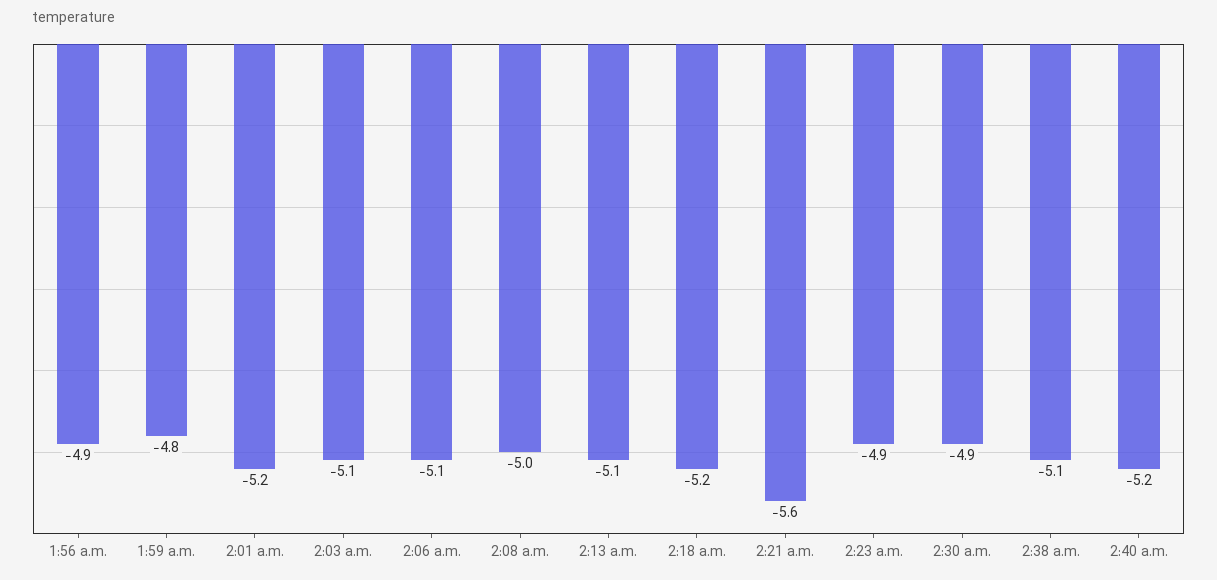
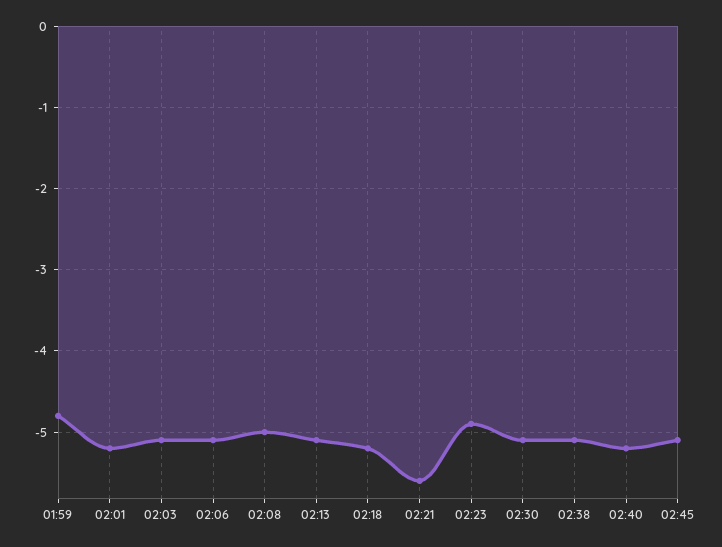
1:56 a.m.: -4.9 -> none
2:30 a.m.: -4.9 -> -5.1
02:45: none -> -5.1

